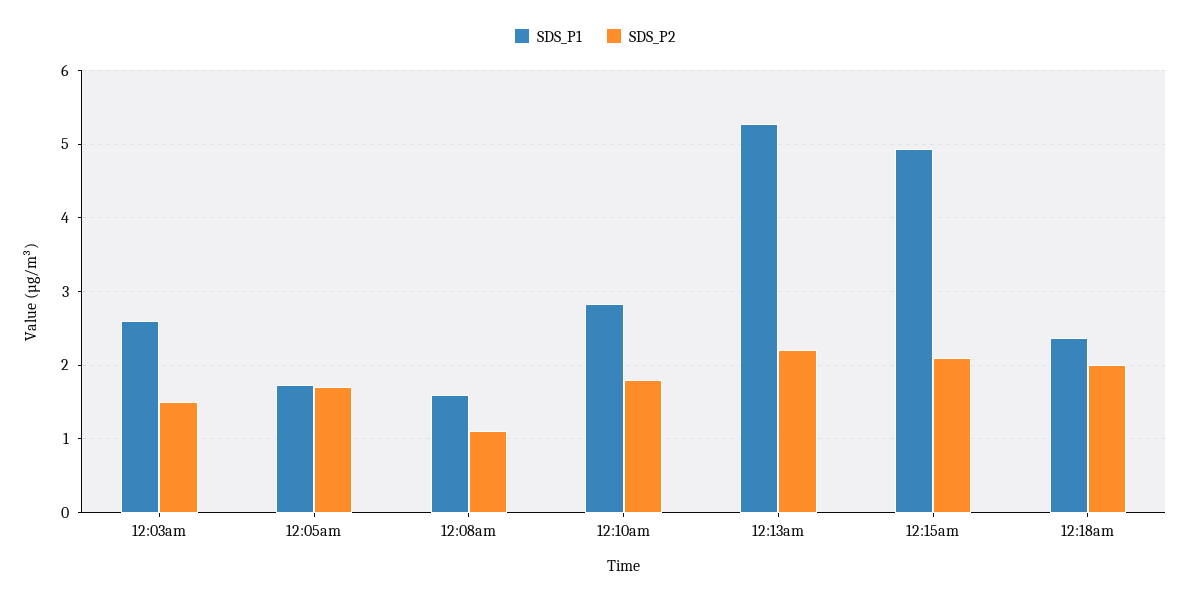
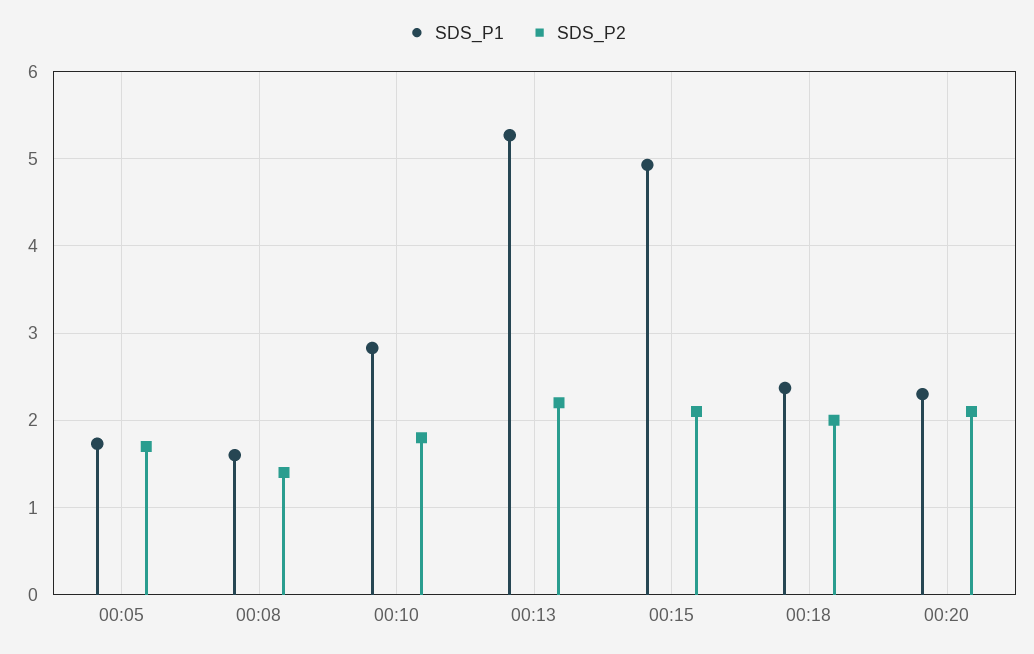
SDS_P1, 12:03am: 2.6 -> none
SDS_P2, 12:03am: 1.5 -> none
SDS_P2, 12:08am: 1.1 -> 1.4
SDS_P1, 00:20: none -> 2.3
SDS_P2, 00:20: none -> 2.1

